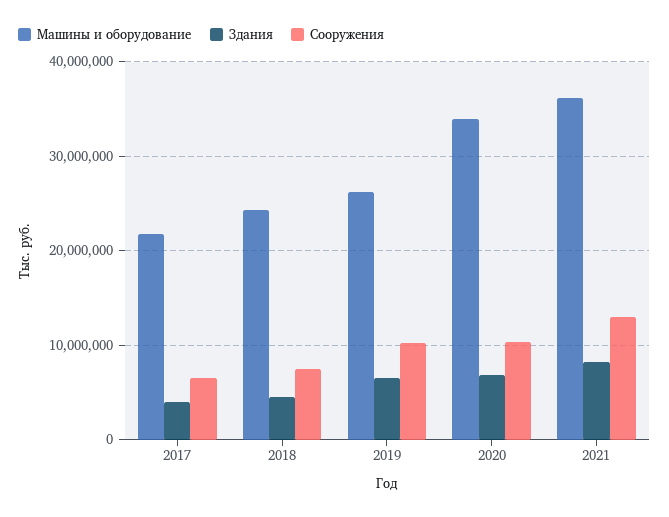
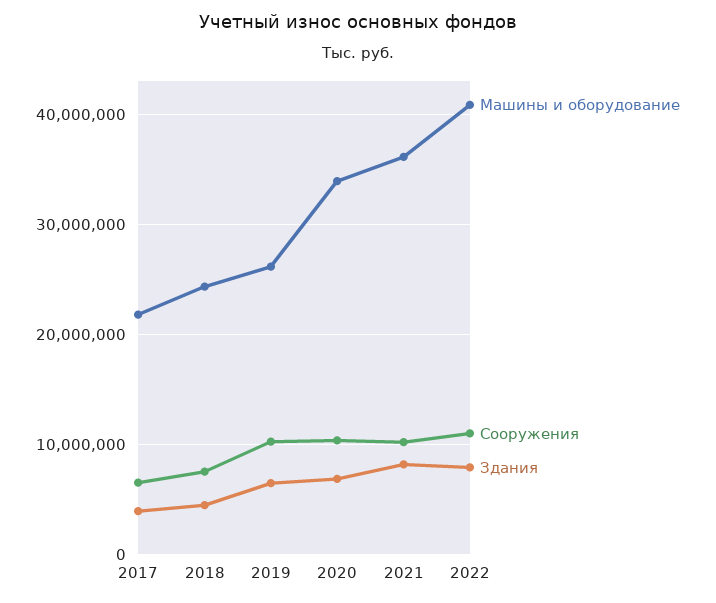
Сооружения, 2021: 13000000 -> 10000000
Машины и оборудование, 2022: none -> 41000000
Сооружения, 2022: none -> 11000000
Здания, 2022: none -> 8000000

